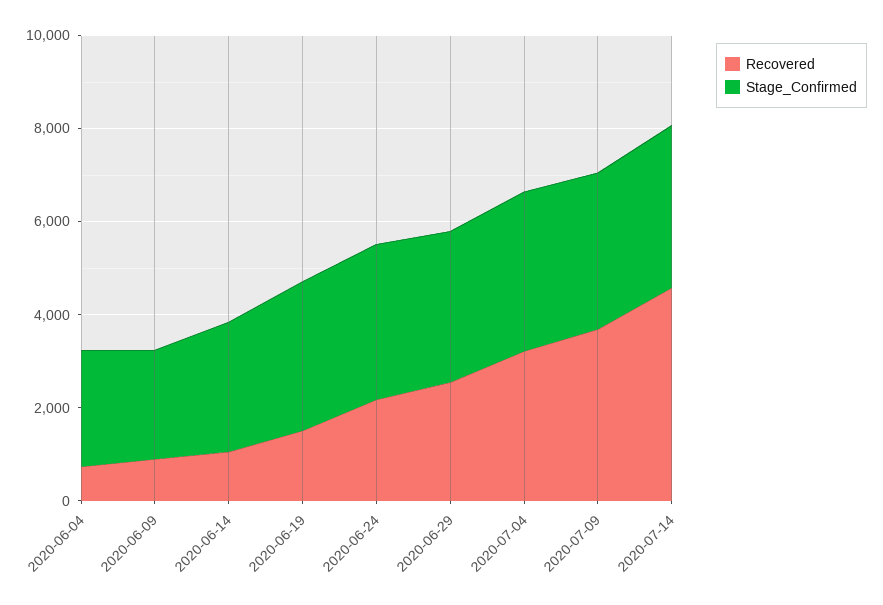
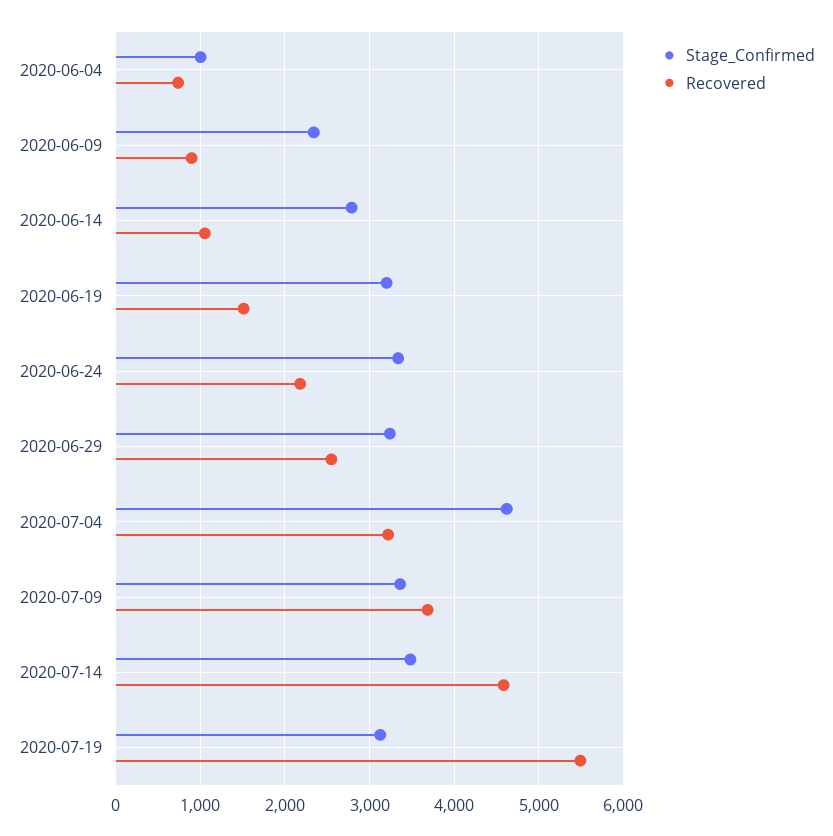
Stage_Confirmed, 2020-06-04: 2500 -> 1000
Stage_Confirmed, 2020-07-04: 3500 -> 4600
Stage_Confirmed, 2020-07-19: none -> 3100
Recovered, 2020-07-19: none -> 5500

